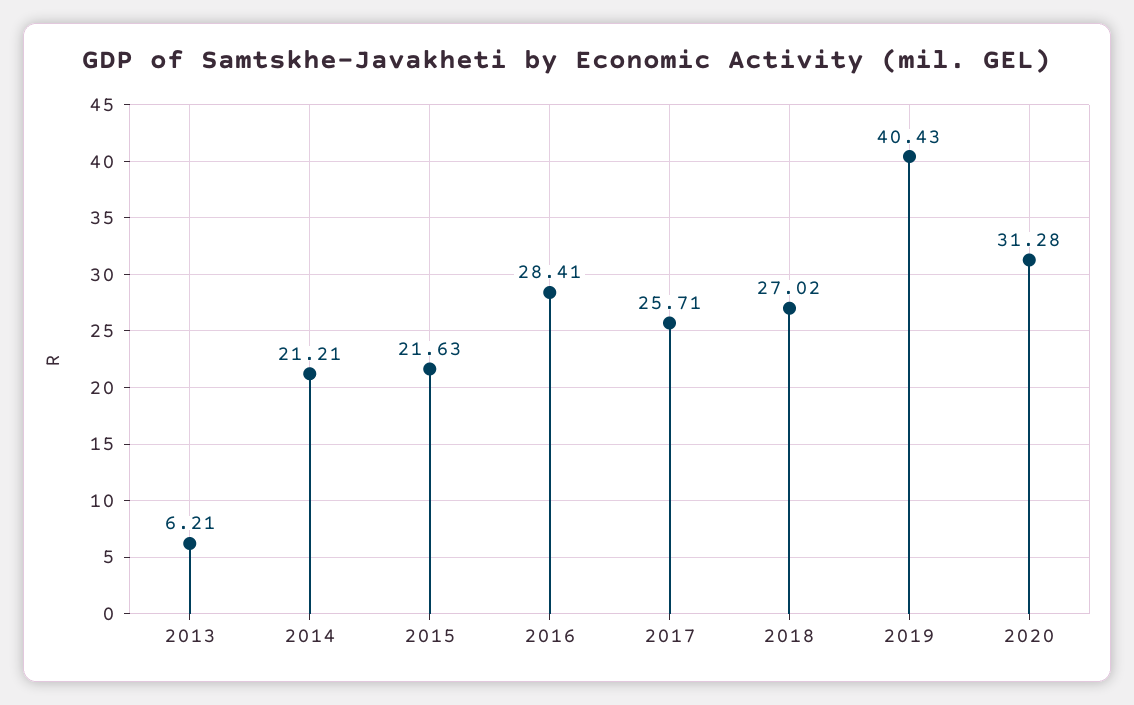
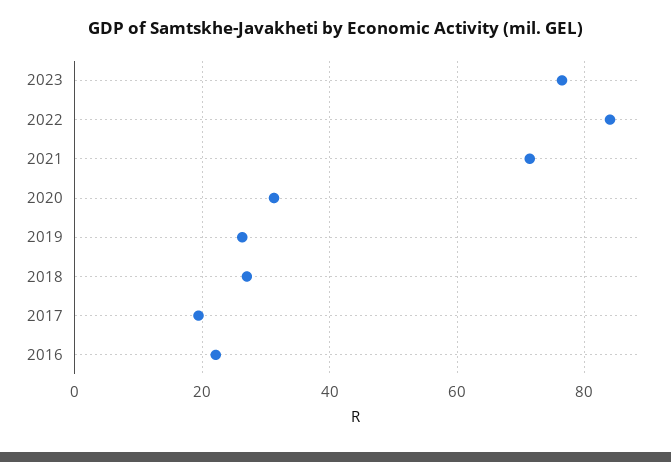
2013: 6.21 -> none
2014: 21.21 -> none
2015: 21.63 -> none
2016: 28.41 -> 22
2017: 25.71 -> 20
2019: 40.43 -> 26
2023: none -> 76
2022: none -> 84
2021: none -> 72

